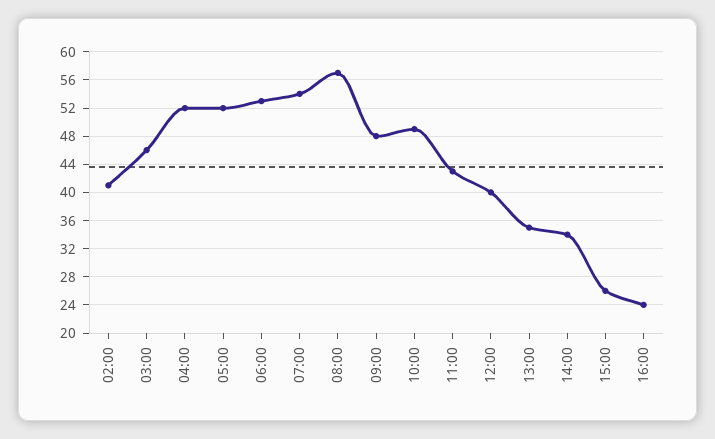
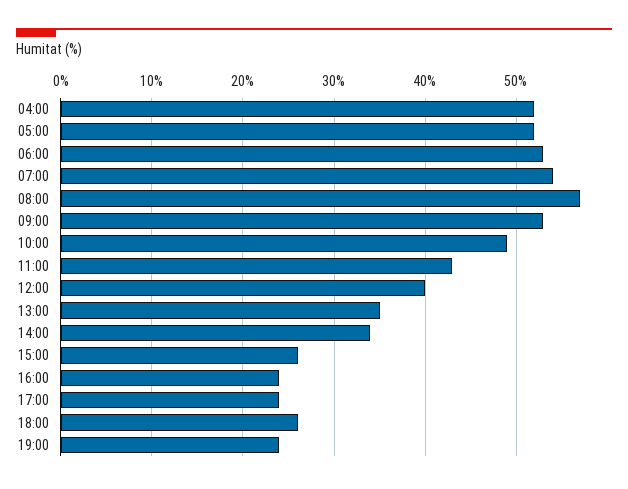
02:00: 41 -> none
03:00: 46 -> none
09:00: 48 -> 53
17:00: none -> 24
18:00: none -> 26
19:00: none -> 24

